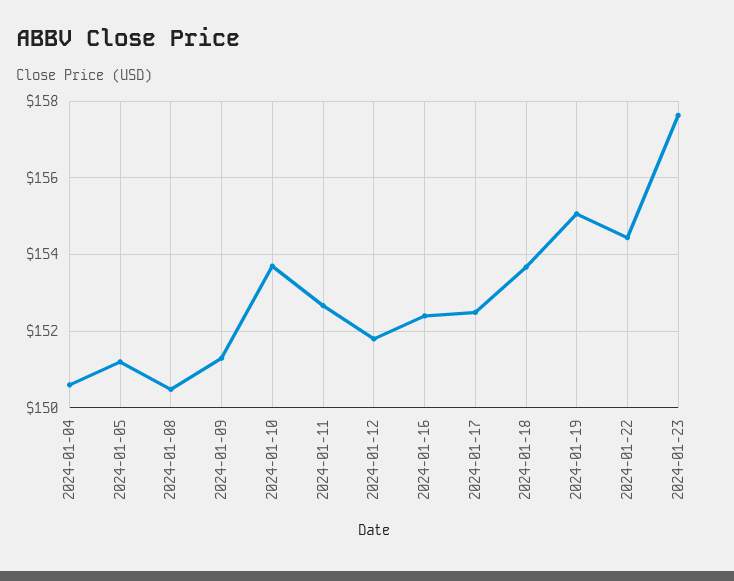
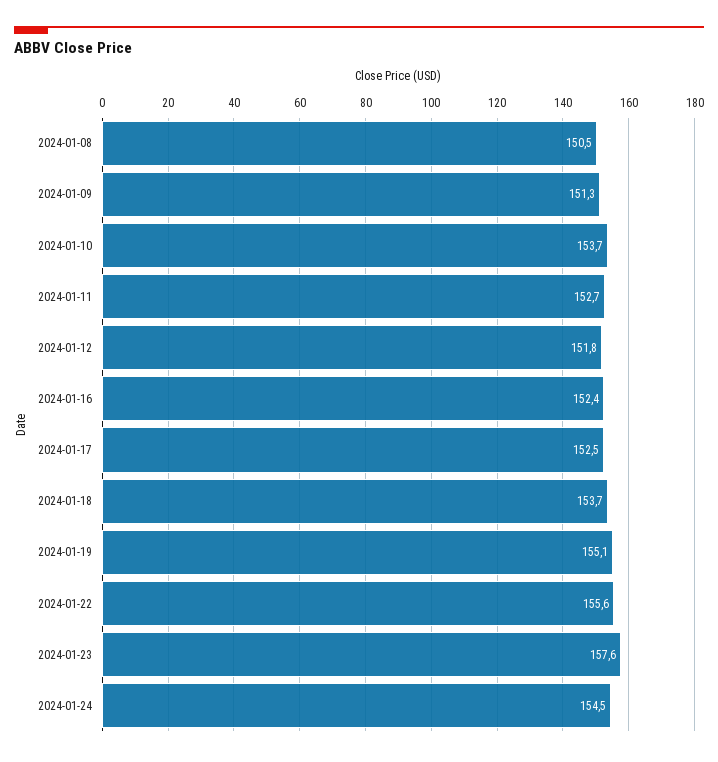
2024-01-04: 150.6 -> none
2024-01-05: 151.2 -> none
2024-01-22: 154.4 -> 155.6
2024-01-24: none -> 154.5

